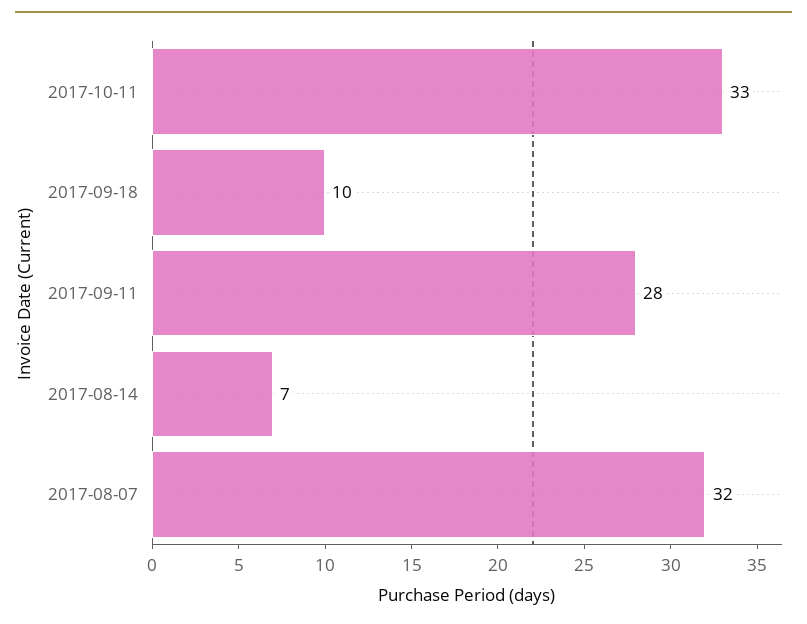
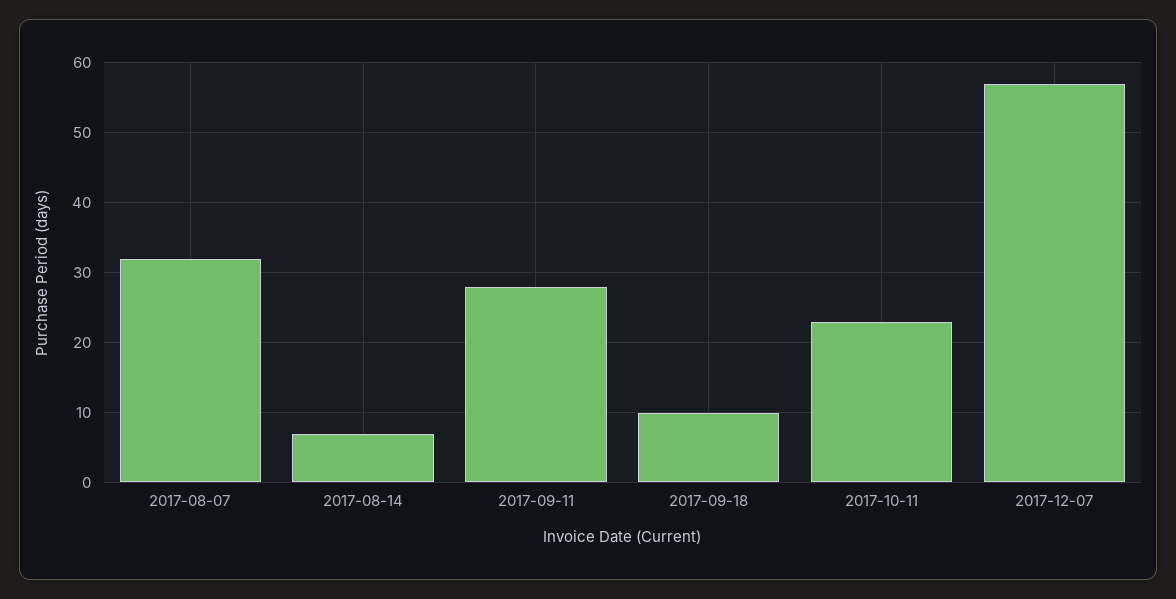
2017-10-11: 33 -> 23
2017-12-07: none -> 57

